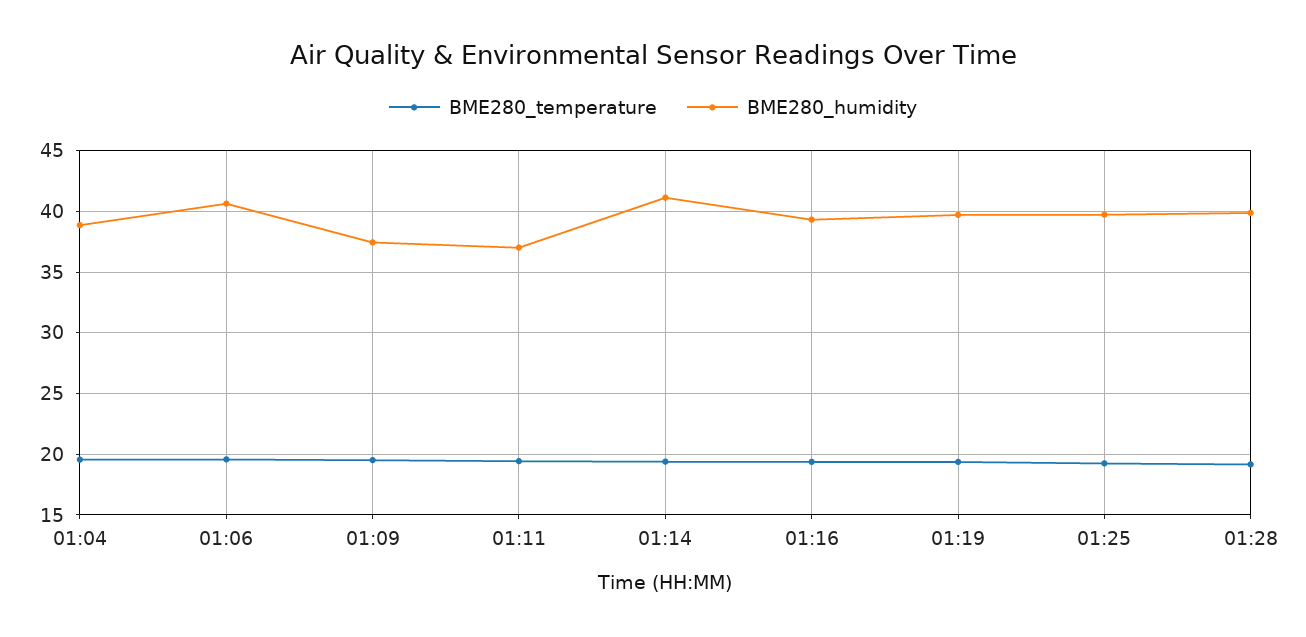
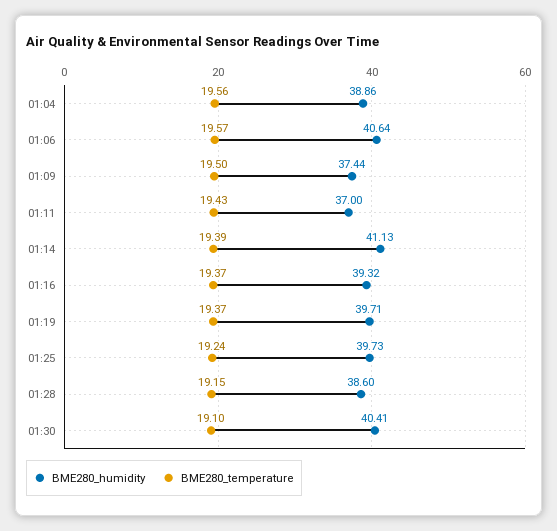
BME280_humidity, 01:28: 40 -> 38.6
BME280_humidity, 01:30: none -> 40.41
BME280_temperature, 01:30: none -> 19.1

